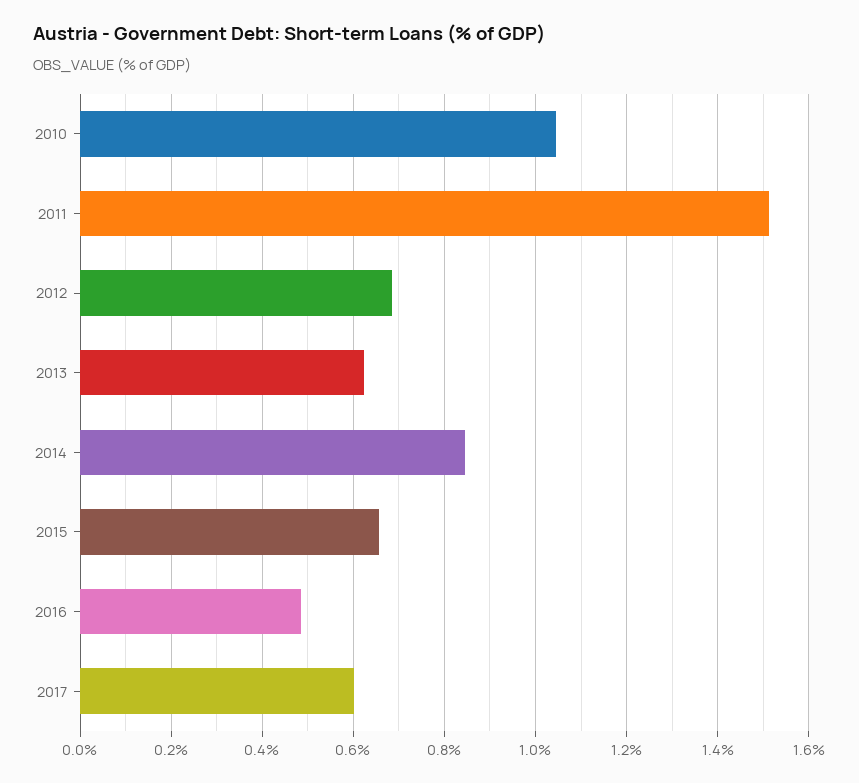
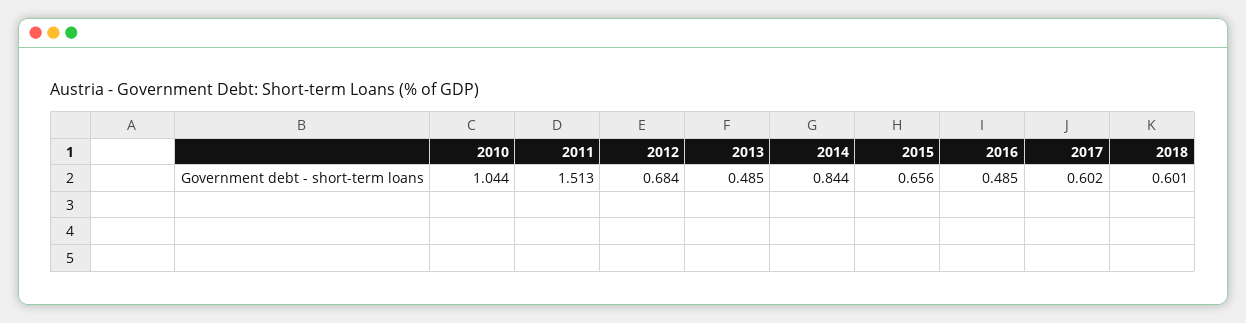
2013: 0.62 -> 0.485
2018: none -> 0.601

